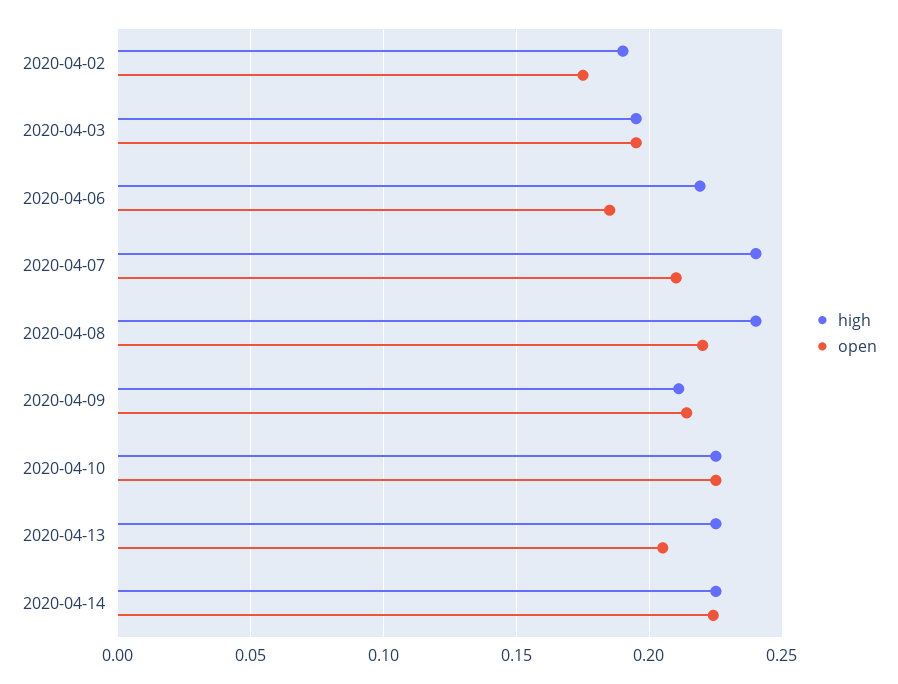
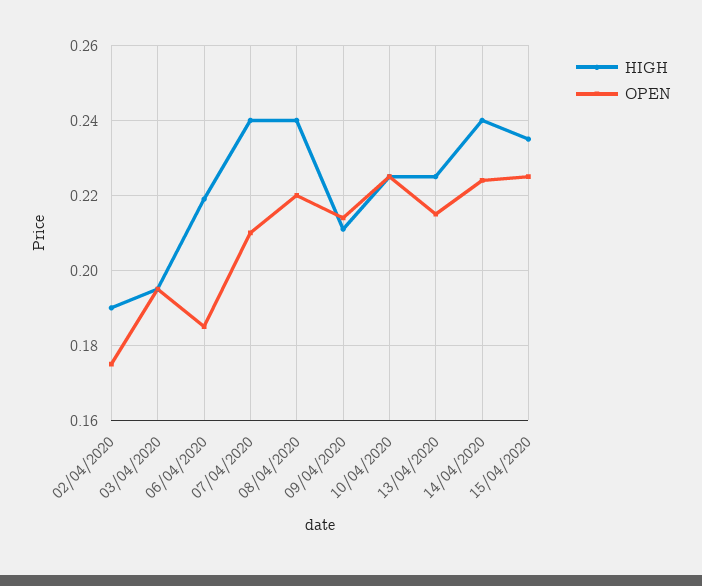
open, 2020-04-13: 0.205 -> 0.215
high, 2020-04-14: 0.225 -> 0.24
high, 15/04/2020: none -> 0.235
open, 15/04/2020: none -> 0.225

